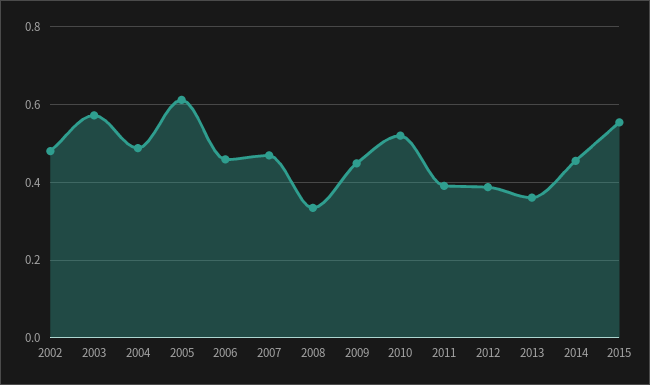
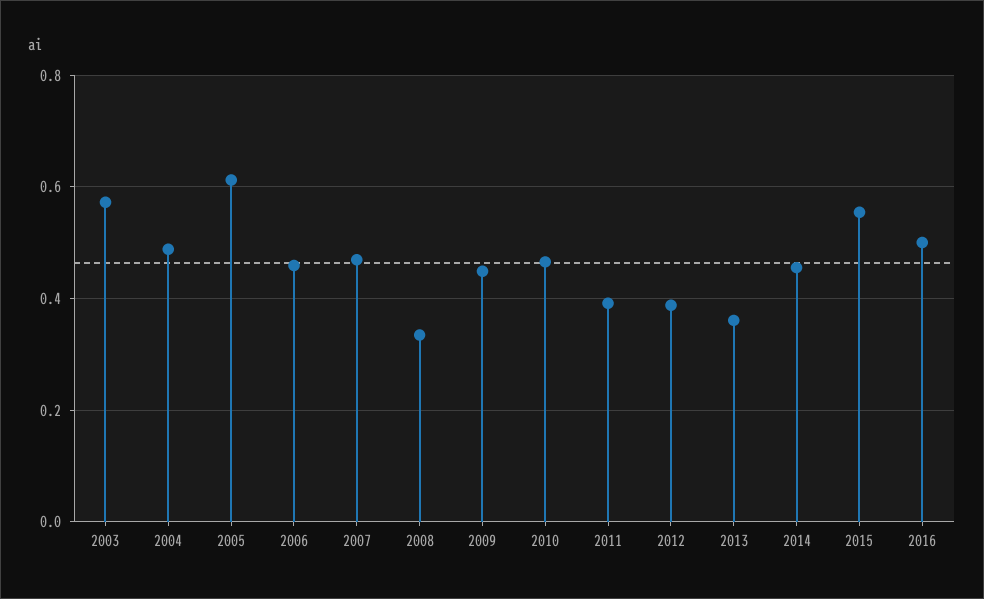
2002: 0.48 -> none
2010: 0.52 -> 0.46
2016: none -> 0.5

